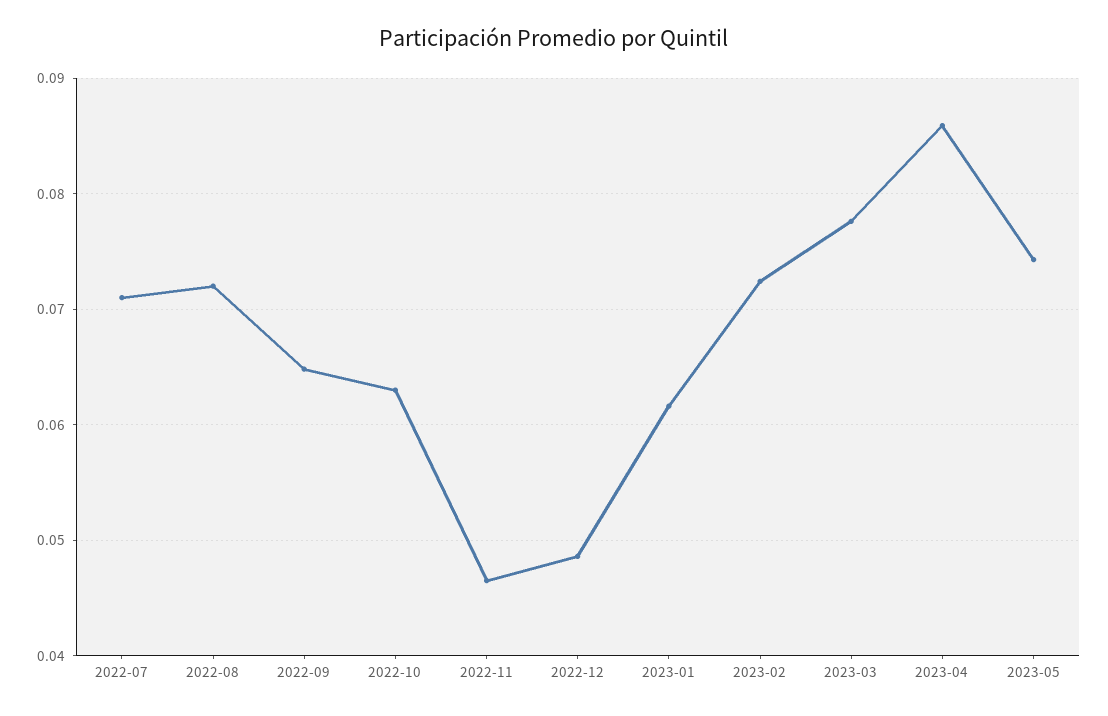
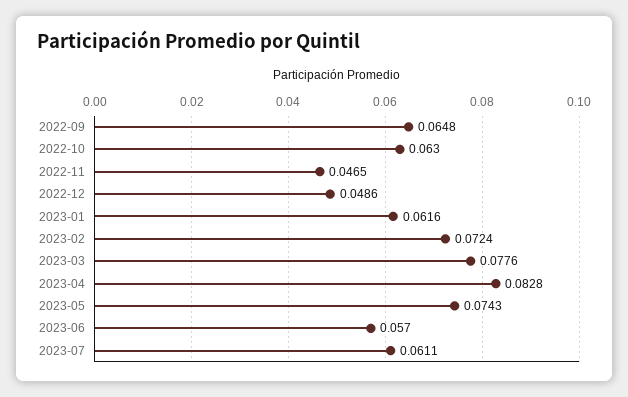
2022-07: 0.071 -> none
2022-08: 0.072 -> none
2023-04: 0.086 -> 0.0828
2023-06: none -> 0.057
2023-07: none -> 0.0611

